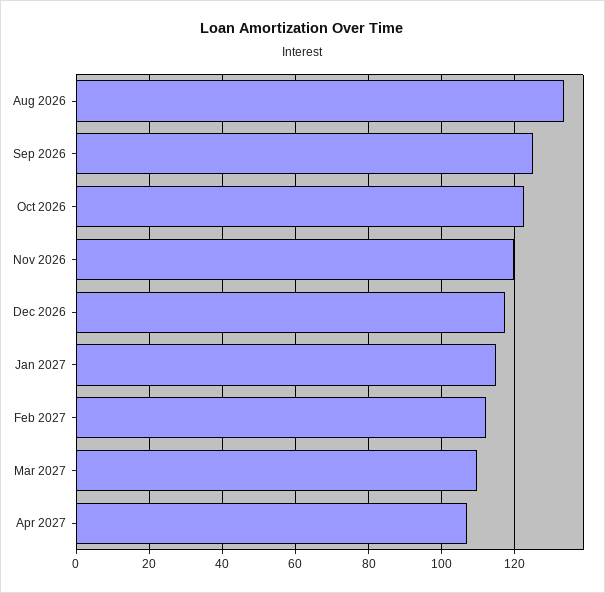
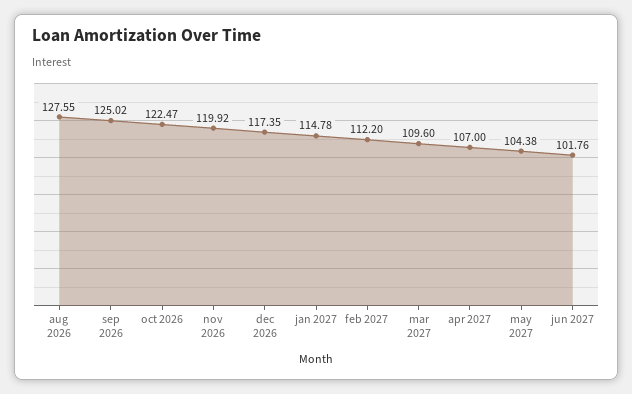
Aug 2026: 134 -> 127.55
may 2027: none -> 104.38
jun 2027: none -> 101.76

